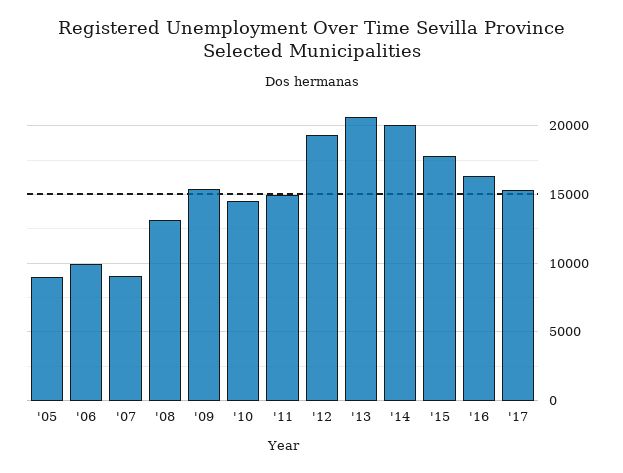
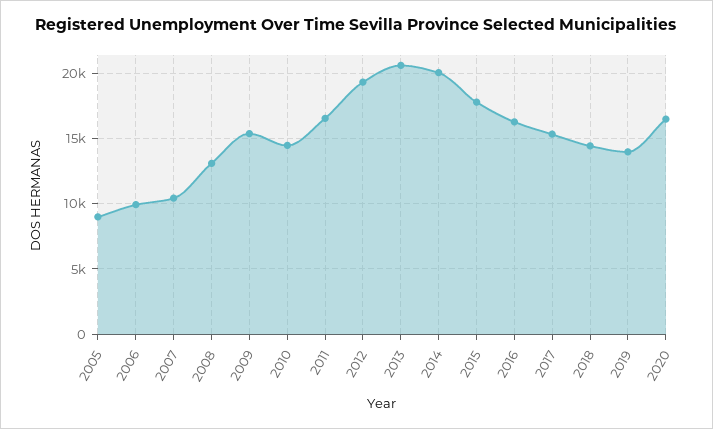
'07: 9000 -> 10500
'11: 15000 -> 16500
2018: none -> 14500
2019: none -> 14000
2020: none -> 16500

